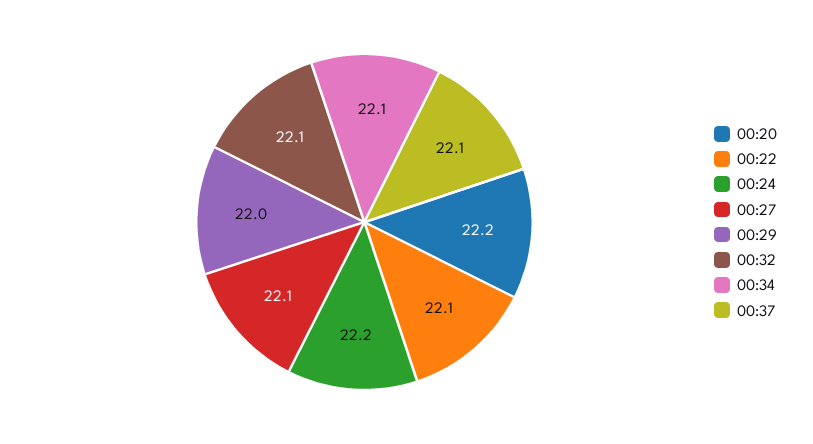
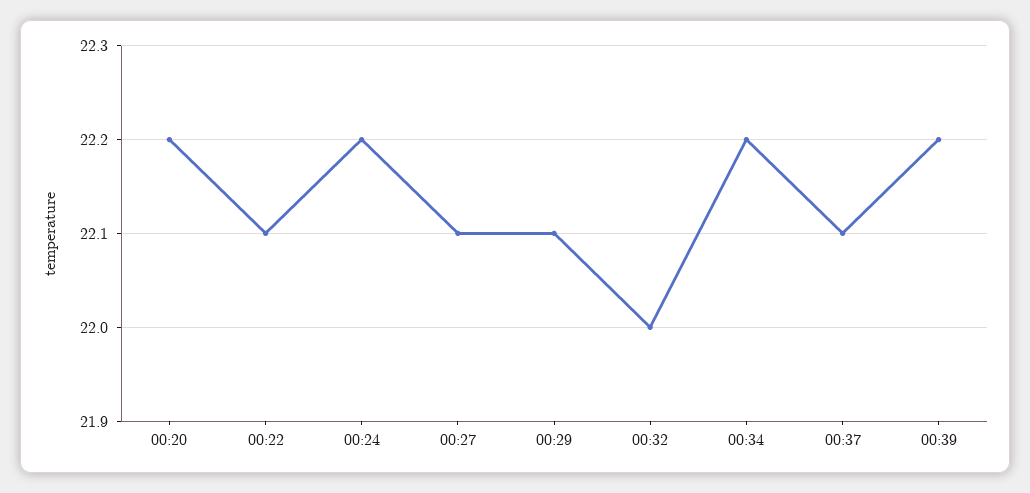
00:29: 22 -> 22.1
00:32: 22.1 -> 22
00:34: 22.1 -> 22.2
00:39: none -> 22.2

